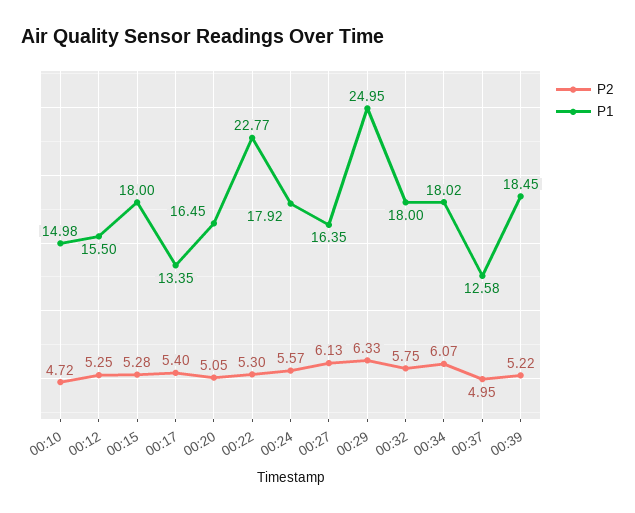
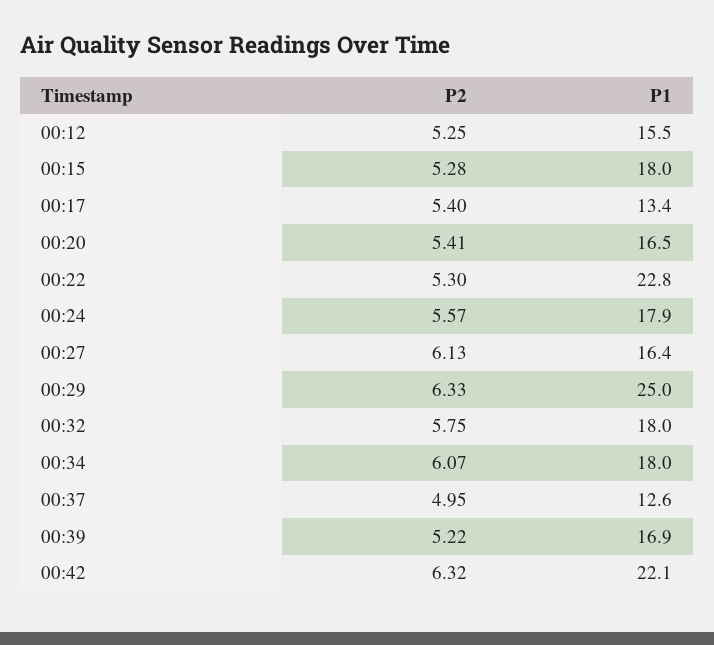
P2, 00:10: 4.72 -> none
P1, 00:10: 14.98 -> none
P2, 00:20: 5.05 -> 5.41
P1, 00:39: 18.45 -> 16.9
P2, 00:42: none -> 6.32
P1, 00:42: none -> 22.1

